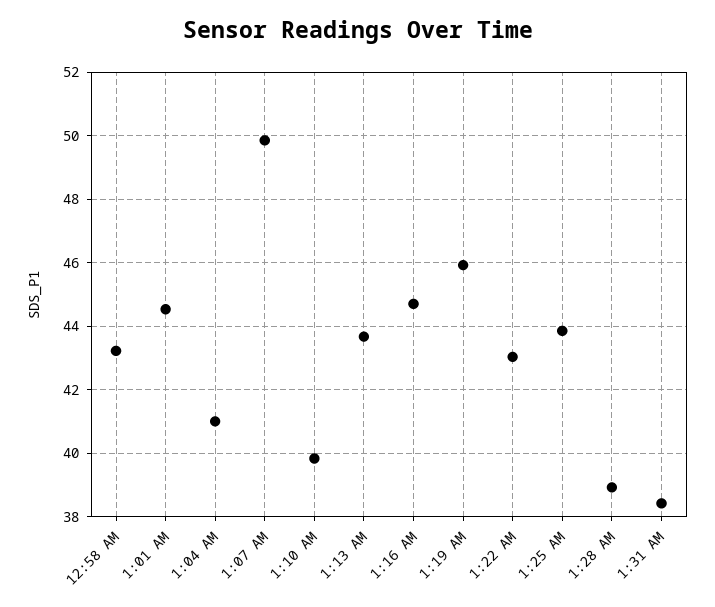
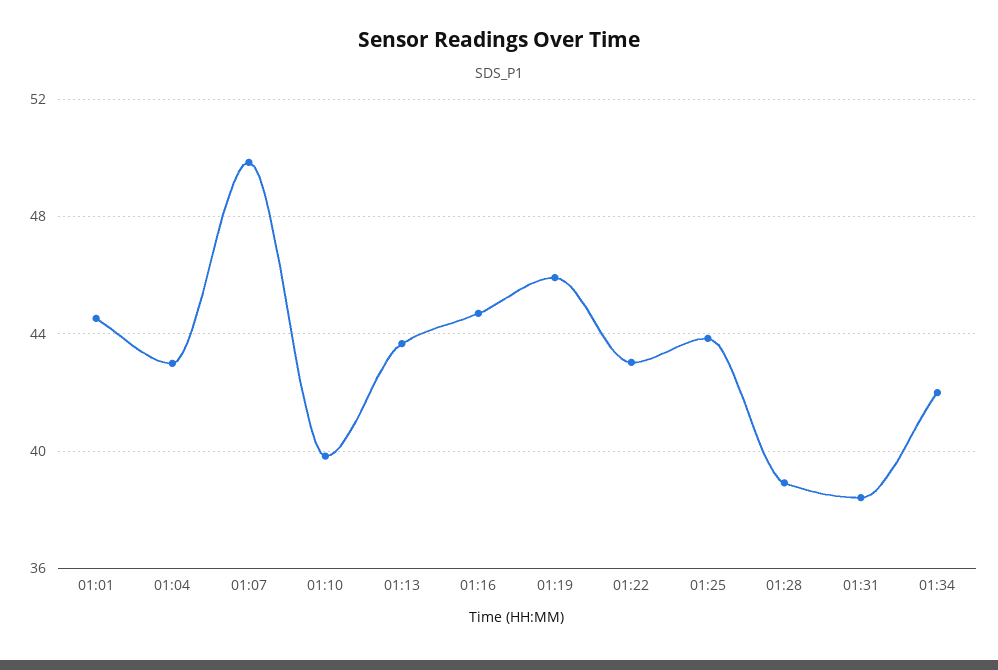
12:58 AM: 43.2 -> none
1:04 AM: 41 -> 43
01:34: none -> 42

